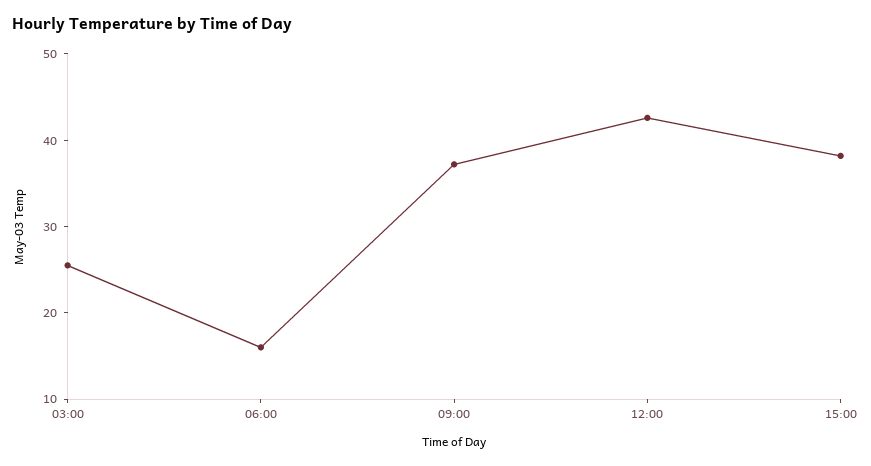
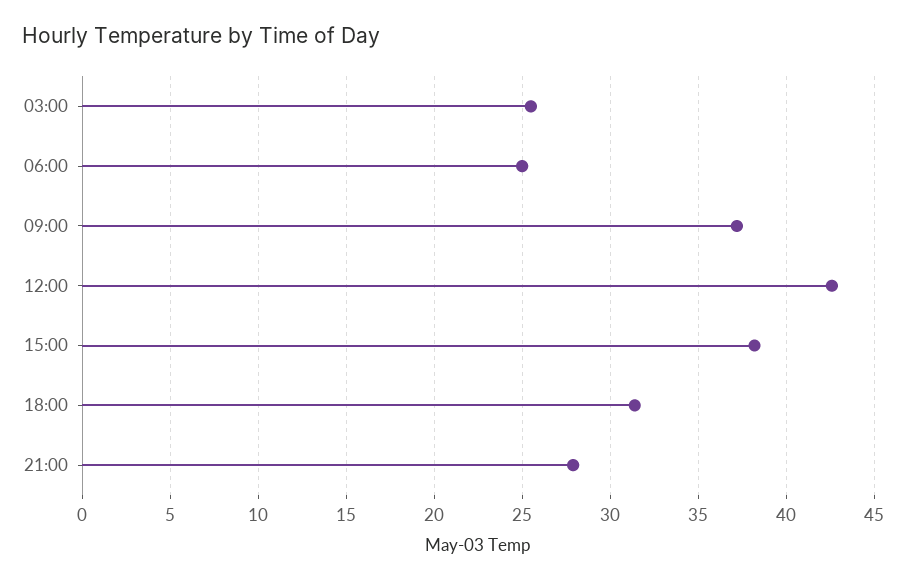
06:00: 16 -> 25
18:00: none -> 31.5
21:00: none -> 28

